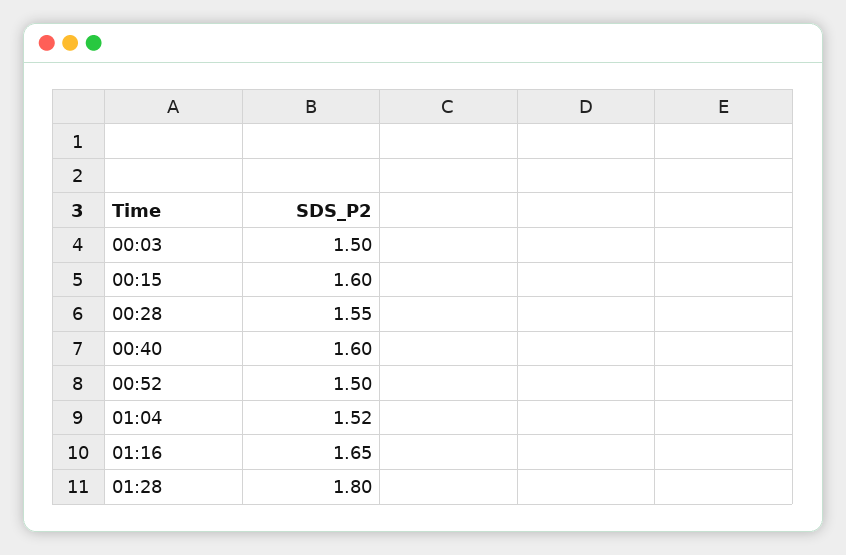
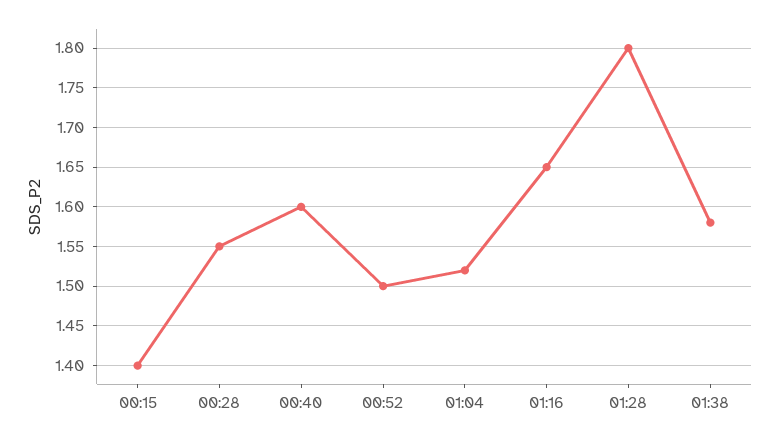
00:03: 1.5 -> none
00:15: 1.6 -> 1.4
01:38: none -> 1.58

